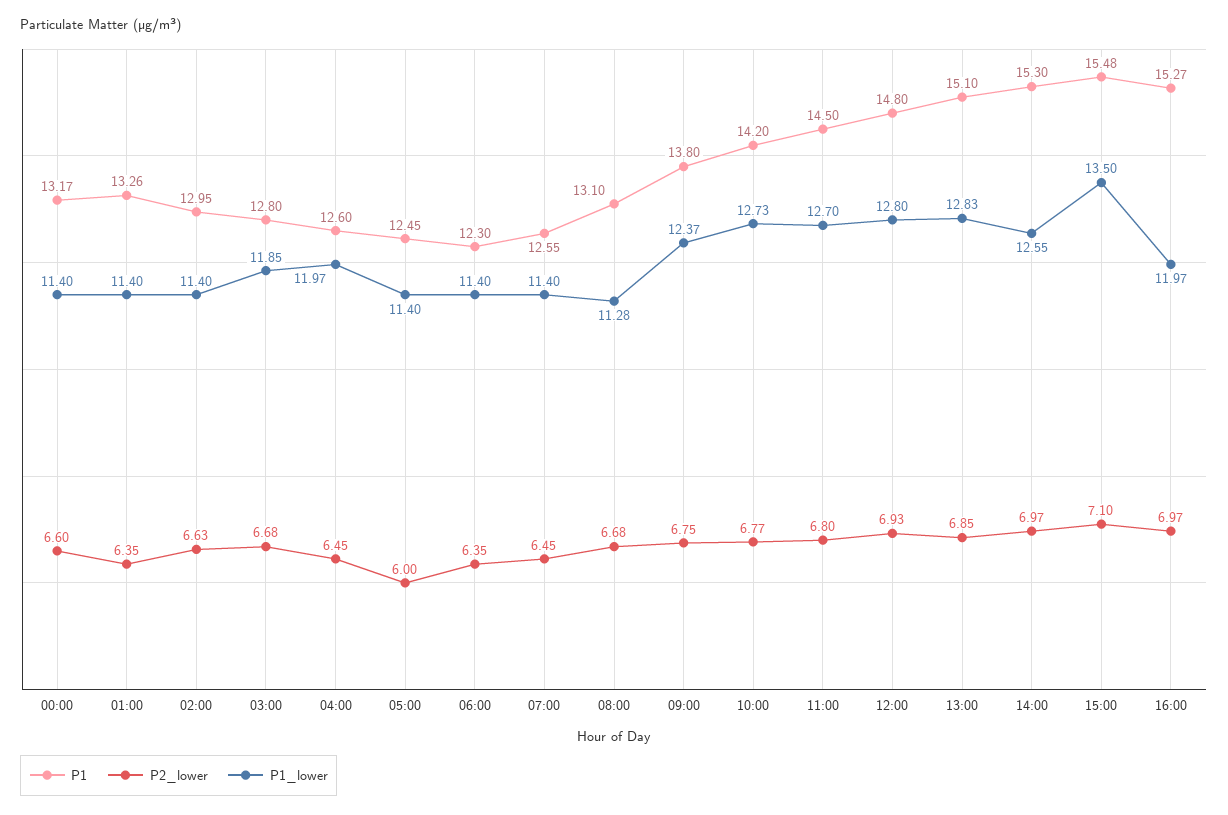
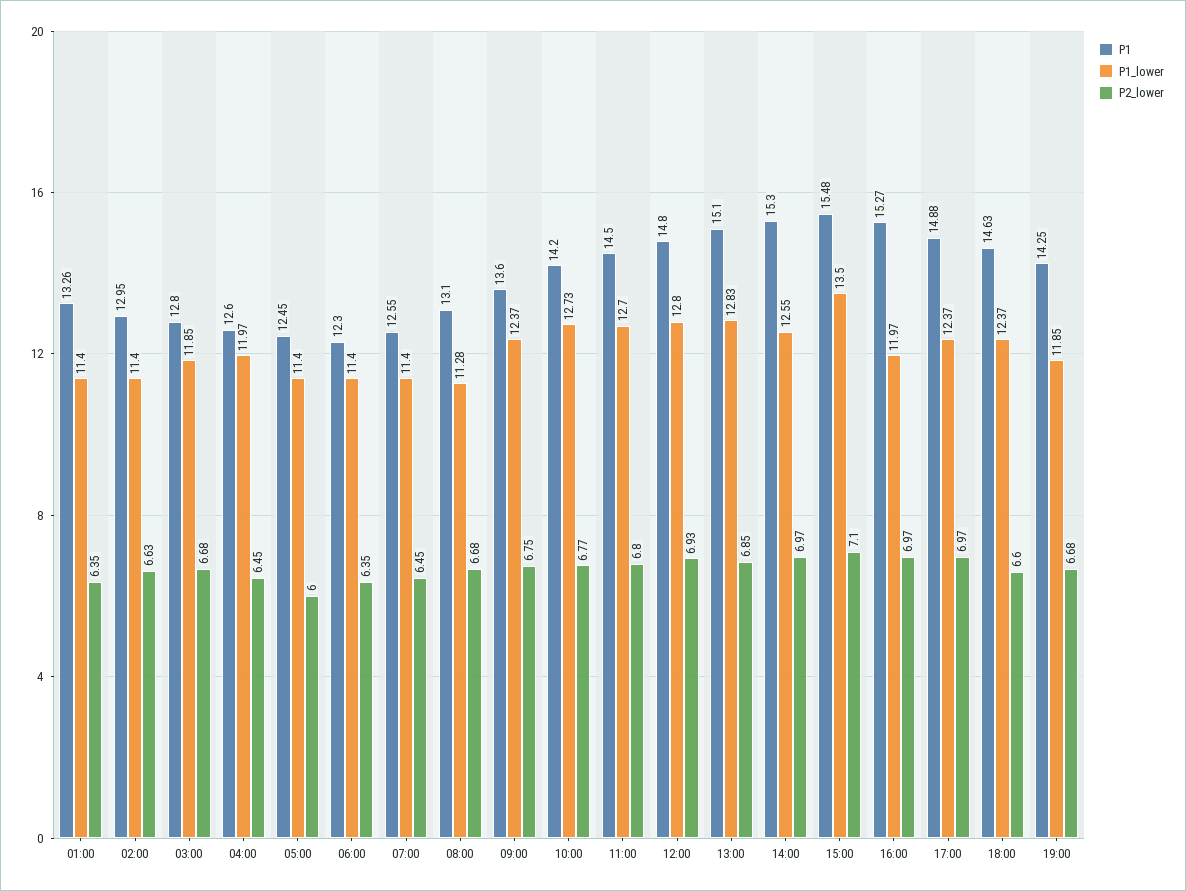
P1, 00:00: 13.17 -> none
P2_lower, 00:00: 6.6 -> none
P1_lower, 00:00: 11.4 -> none
P1, 09:00: 13.8 -> 13.6
P1, 17:00: none -> 14.88
P1_lower, 17:00: none -> 12.37
P2_lower, 17:00: none -> 6.97
P1, 18:00: none -> 14.63
P1_lower, 18:00: none -> 12.37
P2_lower, 18:00: none -> 6.6
P1, 19:00: none -> 14.25
P1_lower, 19:00: none -> 11.85
P2_lower, 19:00: none -> 6.68

